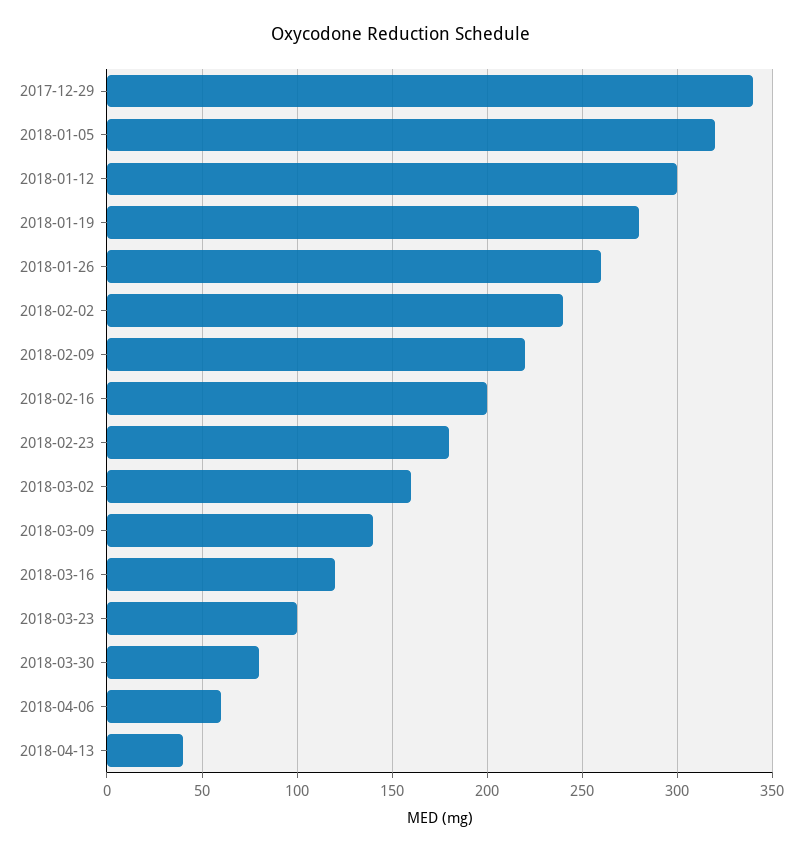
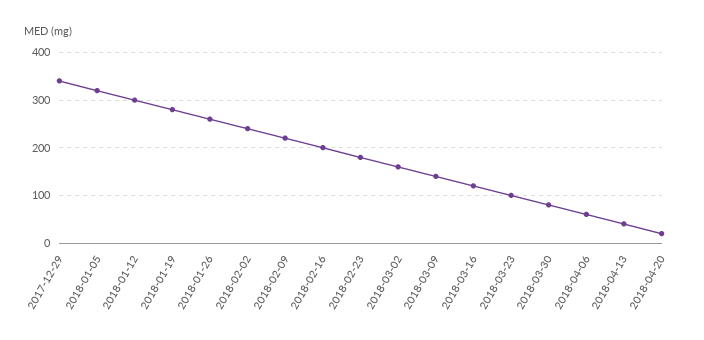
2018-04-20: none -> 20

